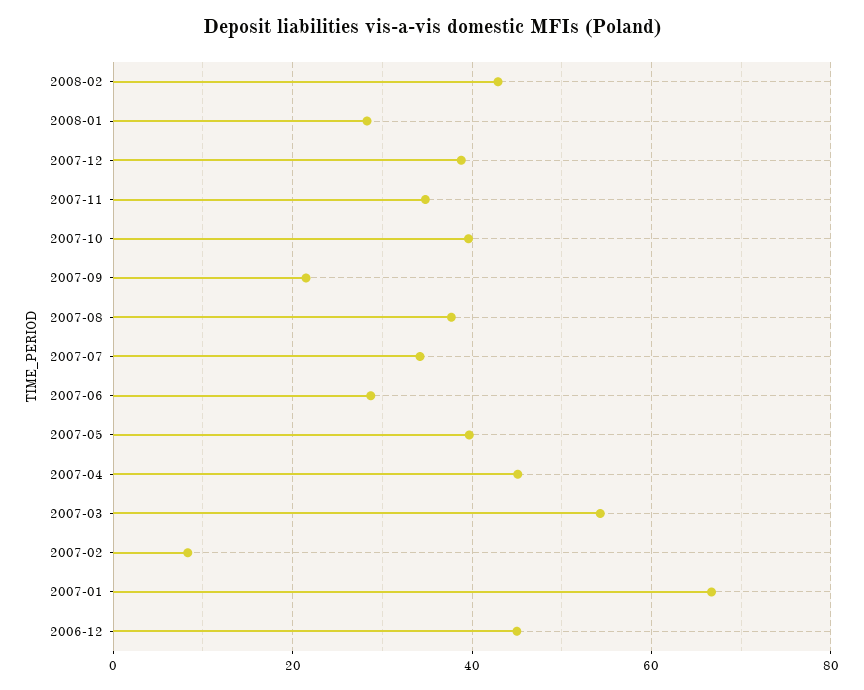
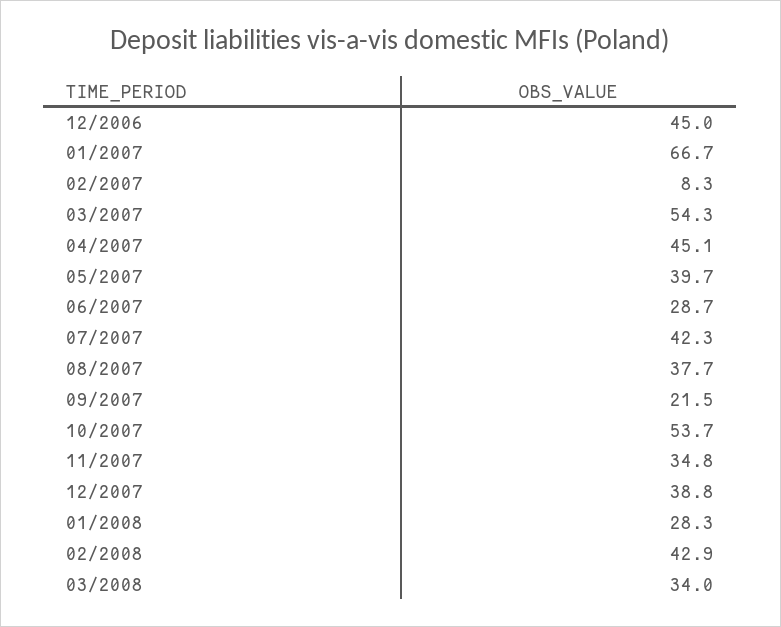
2007-10: 40 -> 53.7
2007-07: 34 -> 42.3
03/2008: none -> 34

